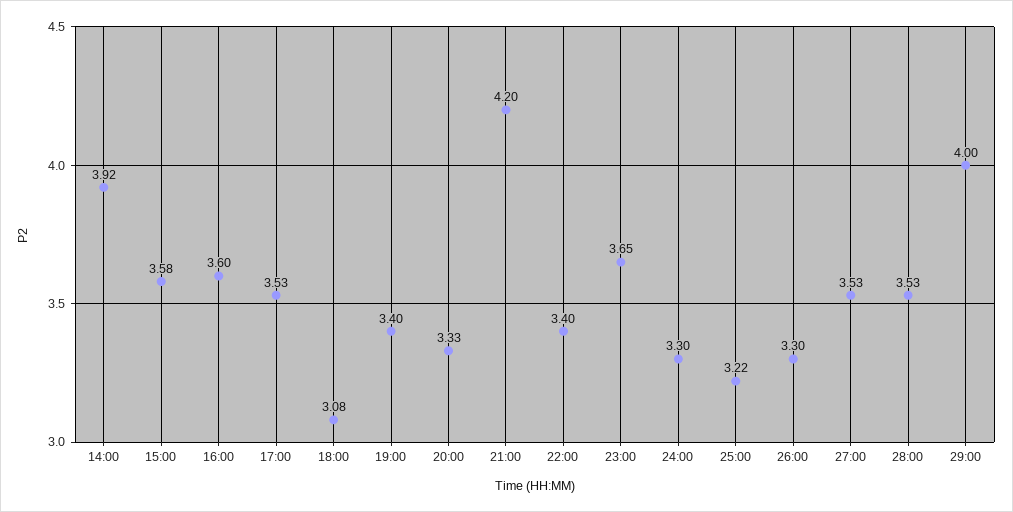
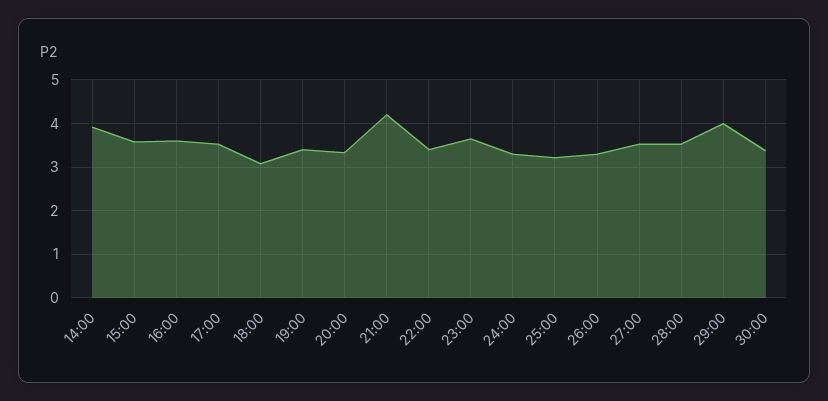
30:00: none -> 3.4

